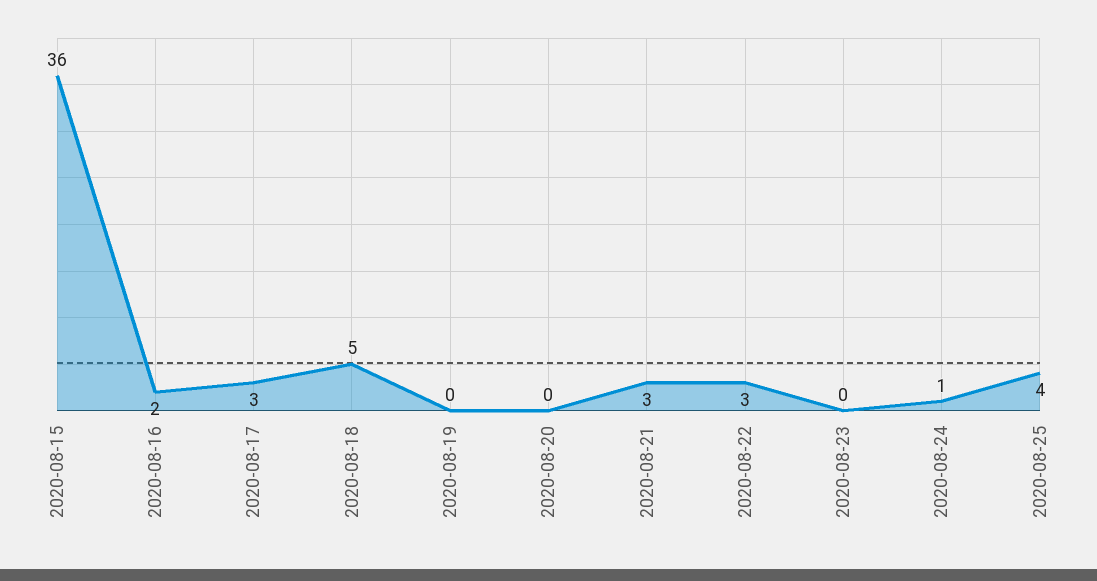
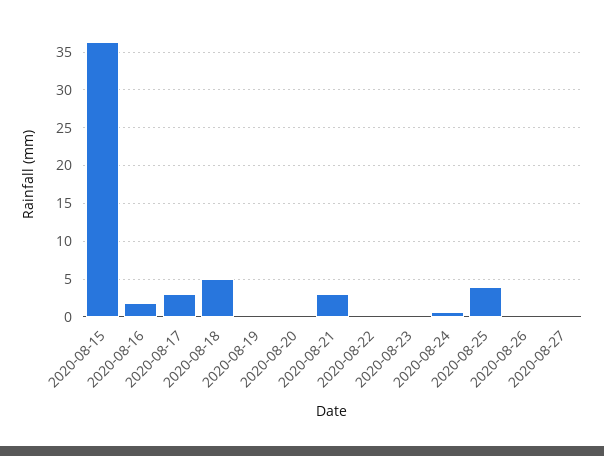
2020-08-22: 3 -> 0
2020-08-26: none -> 0
2020-08-27: none -> 0

